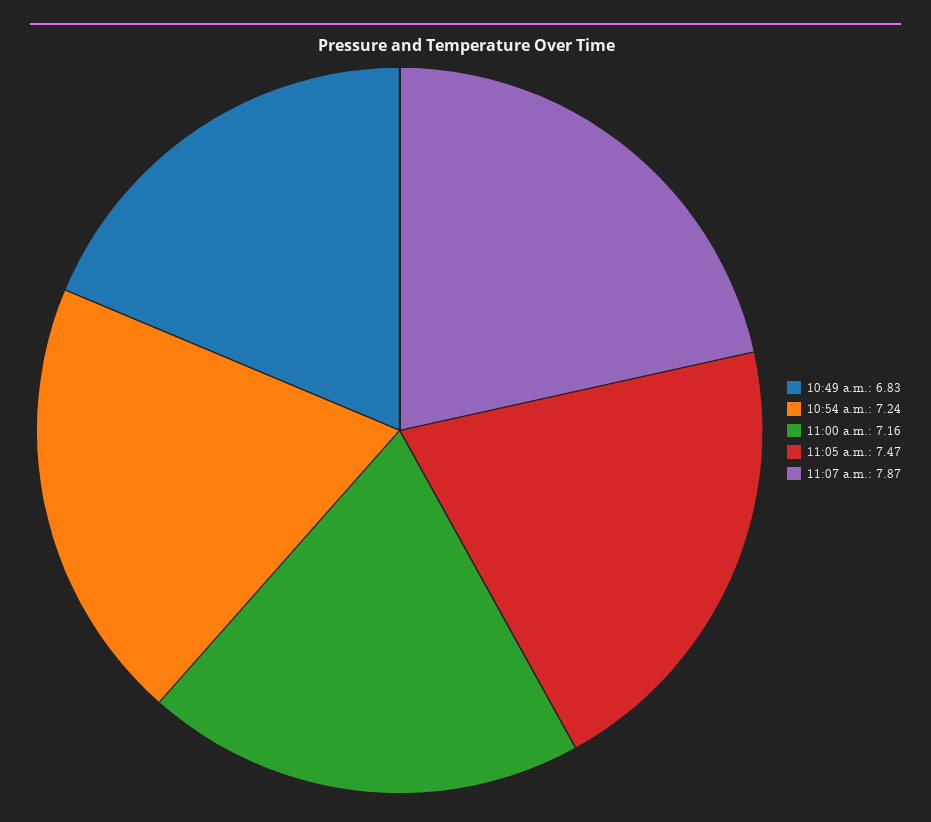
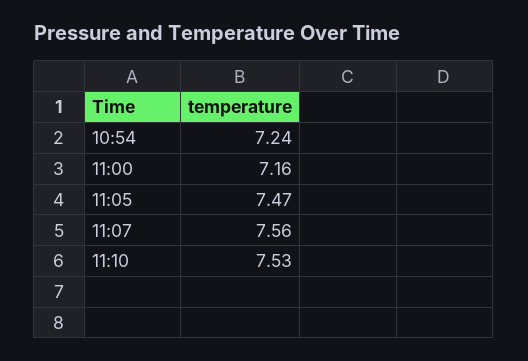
10:49 a.m.: 6.83 -> none
11:07 a.m.: 7.87 -> 7.56
11:10: none -> 7.53

